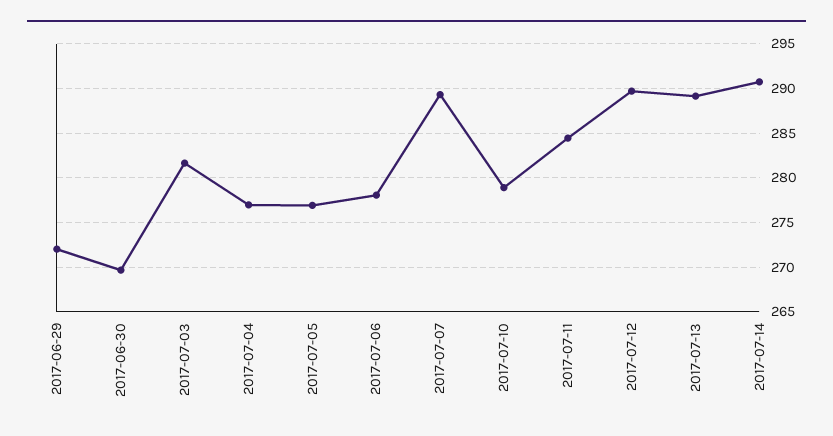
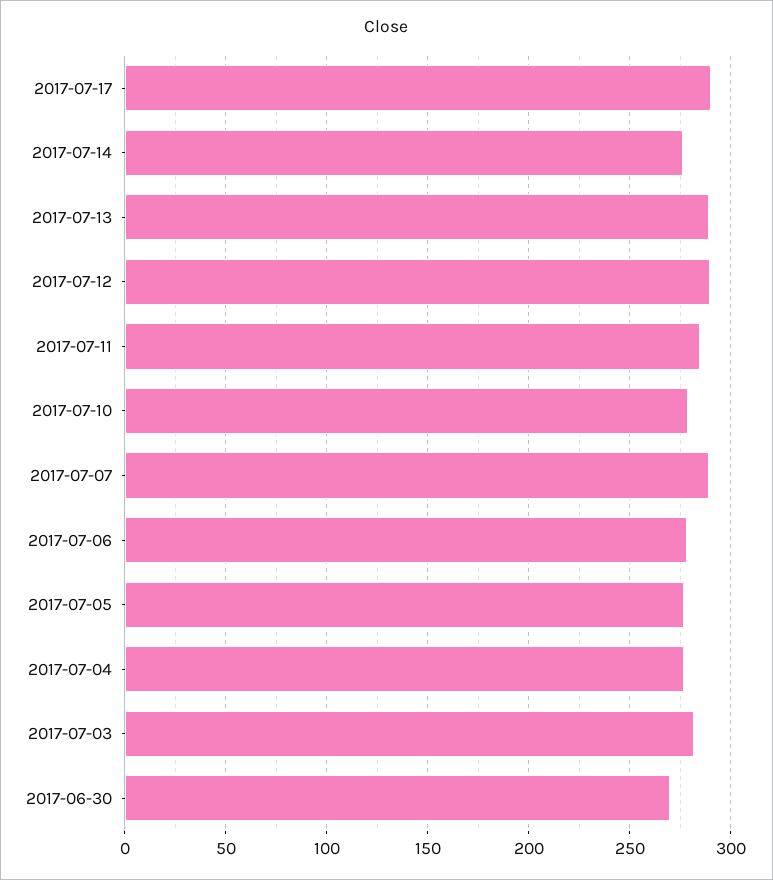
2017-06-29: 272 -> none
2017-07-14: 291 -> 275
2017-07-17: none -> 290

